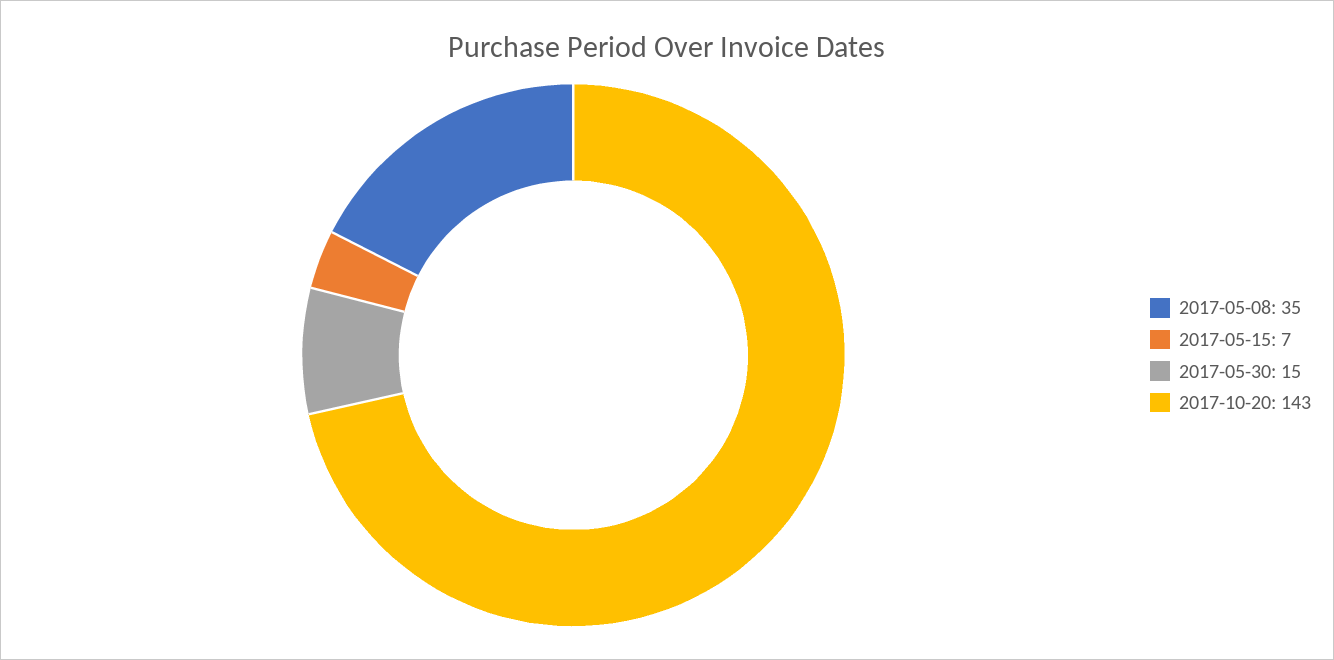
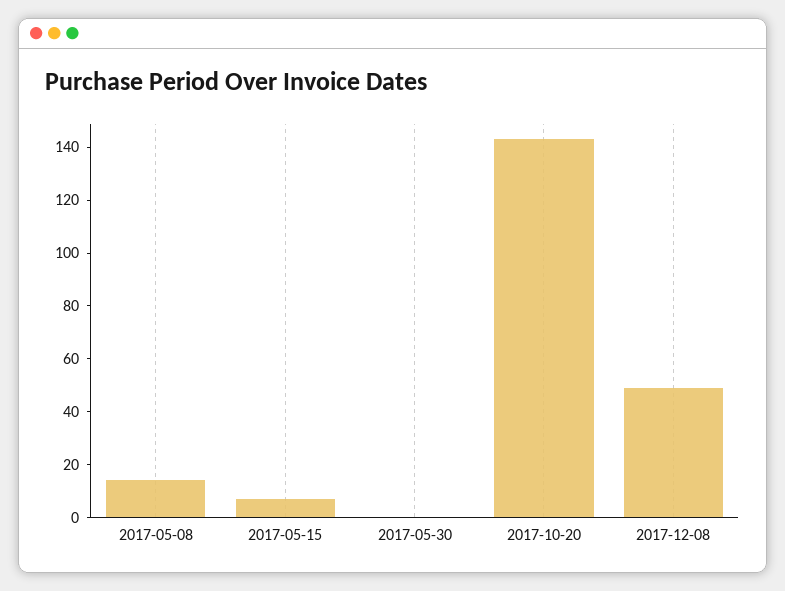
2017-05-08: 35 -> 15
2017-05-30: 15 -> 0
2017-12-08: none -> 50

